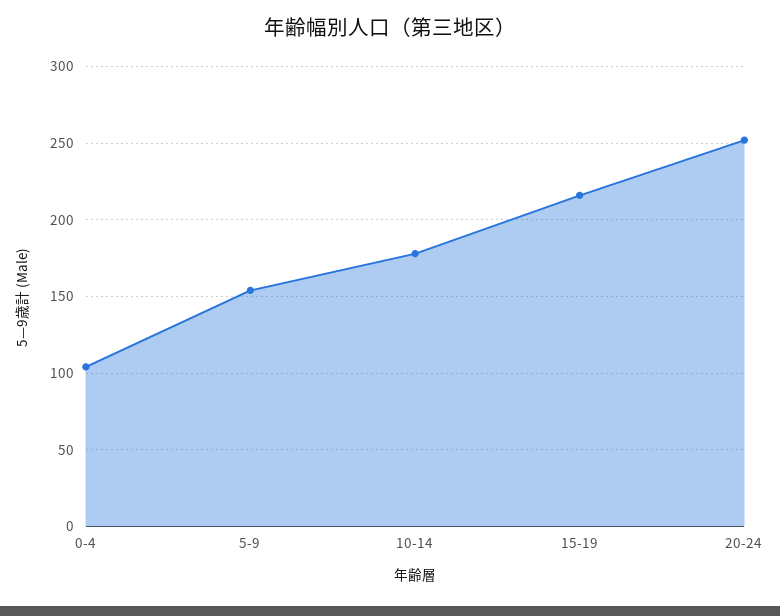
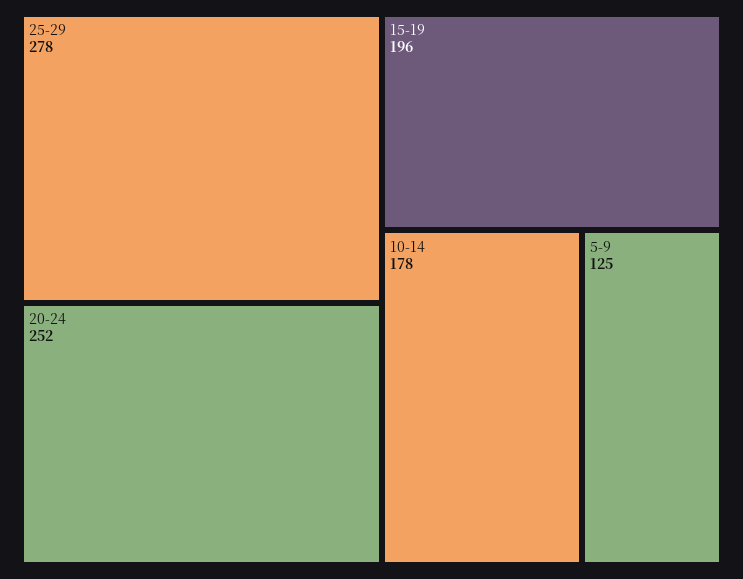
0-4: 105 -> none
5-9: 155 -> 125
15-19: 215 -> 196
25-29: none -> 278

